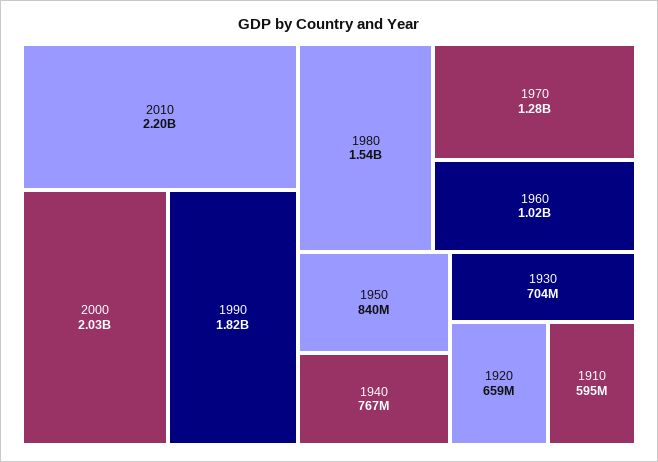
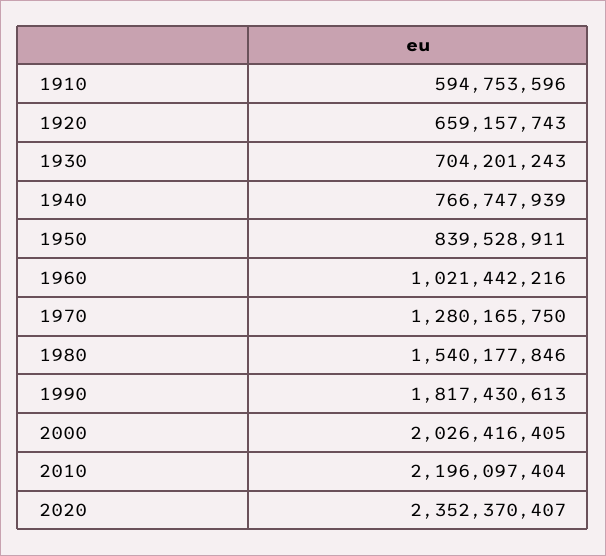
2020: none -> 2352370407

